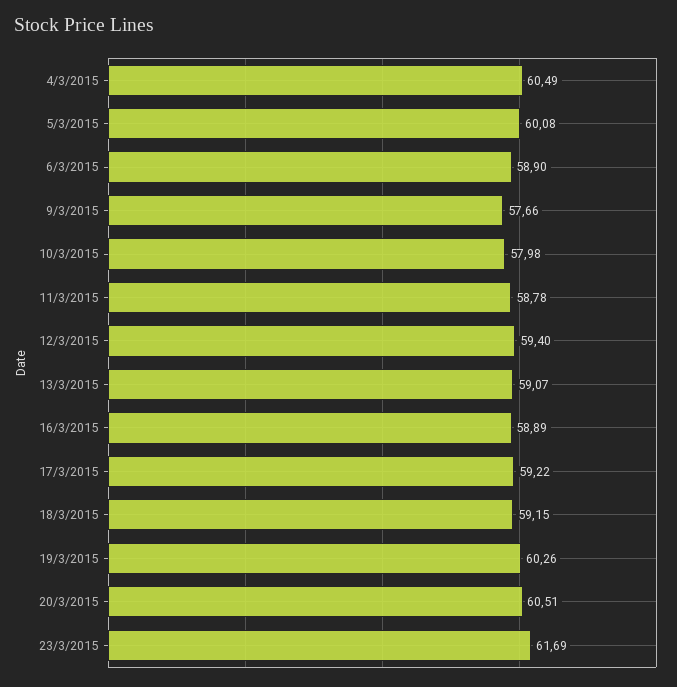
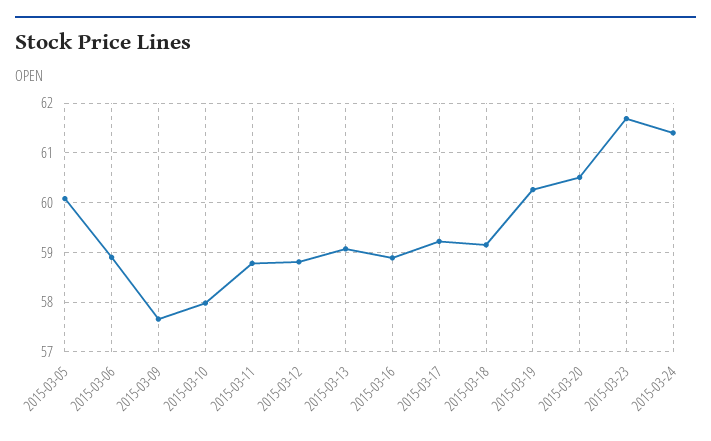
4/3/2015: 60.49 -> none
12/3/2015: 59.4 -> 58.8
2015-03-24: none -> 61.4

